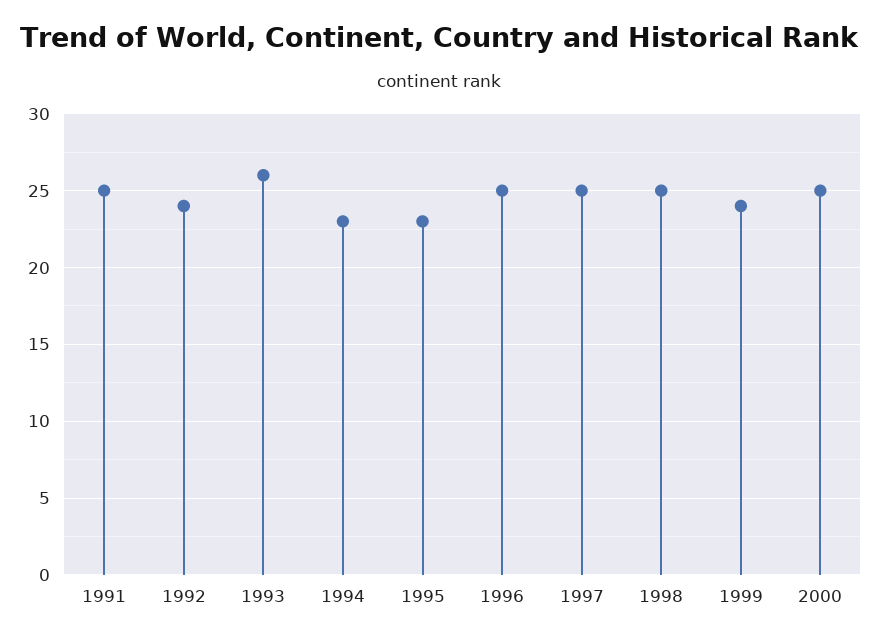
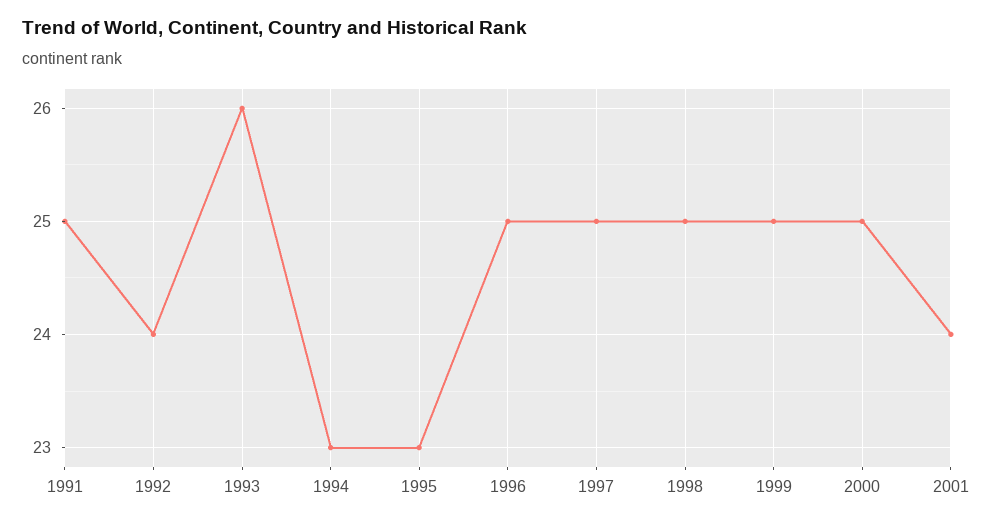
1999: 24 -> 25
2001: none -> 24

